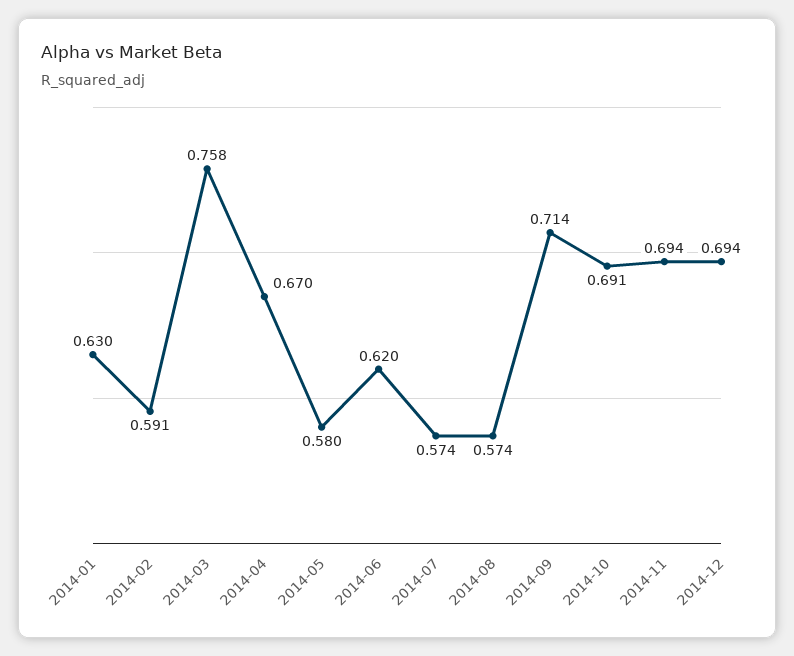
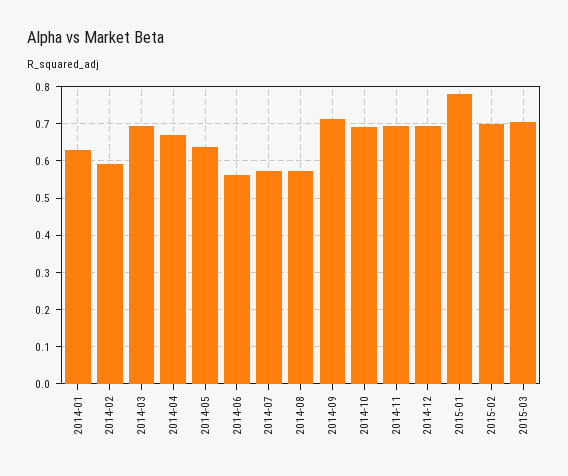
2014-03: 0.758 -> 0.7
2014-05: 0.58 -> 0.64
2014-06: 0.62 -> 0.56
2015-01: none -> 0.78
2015-02: none -> 0.7
2015-03: none -> 0.7

